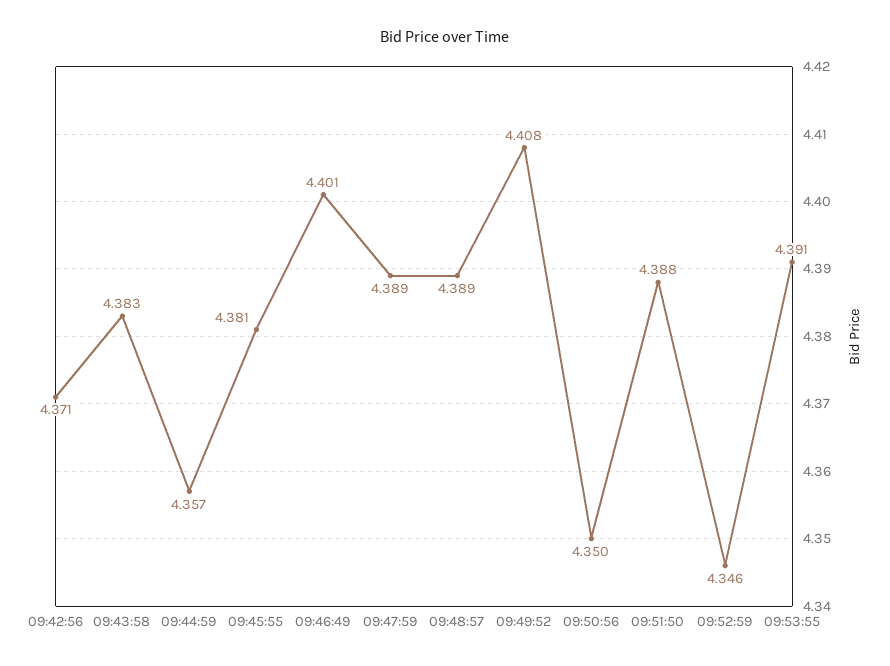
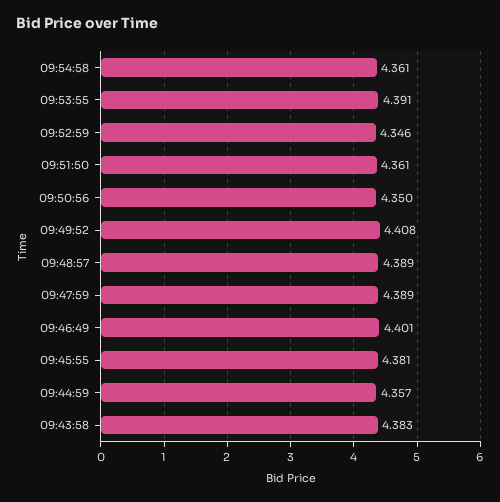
09:42:56: 4.371 -> none
09:51:50: 4.388 -> 4.361
09:54:58: none -> 4.361

